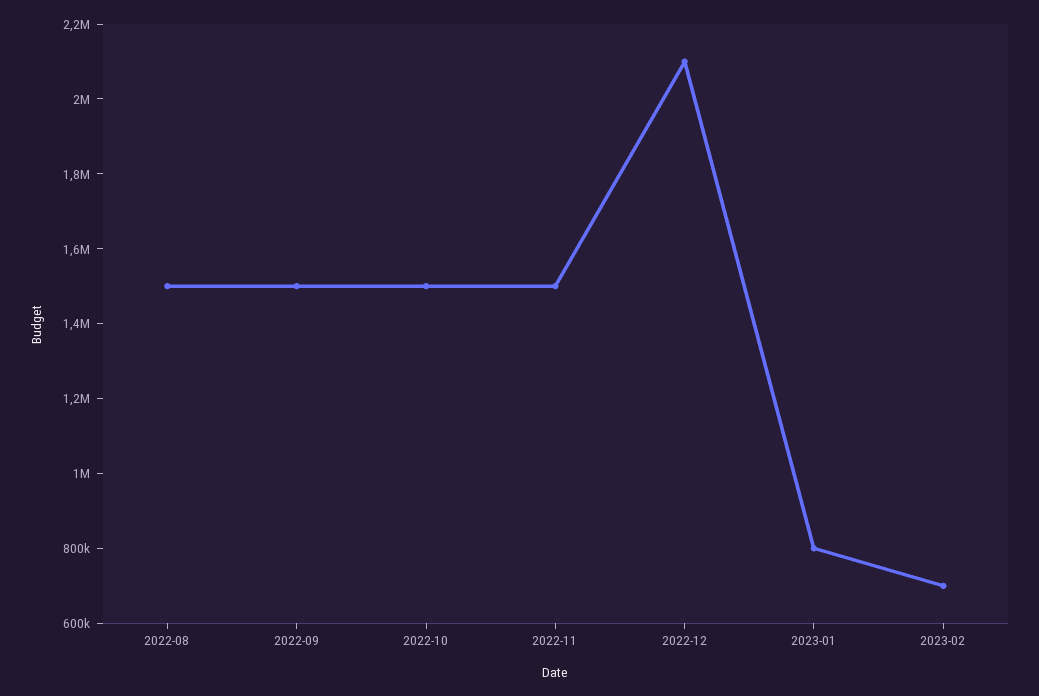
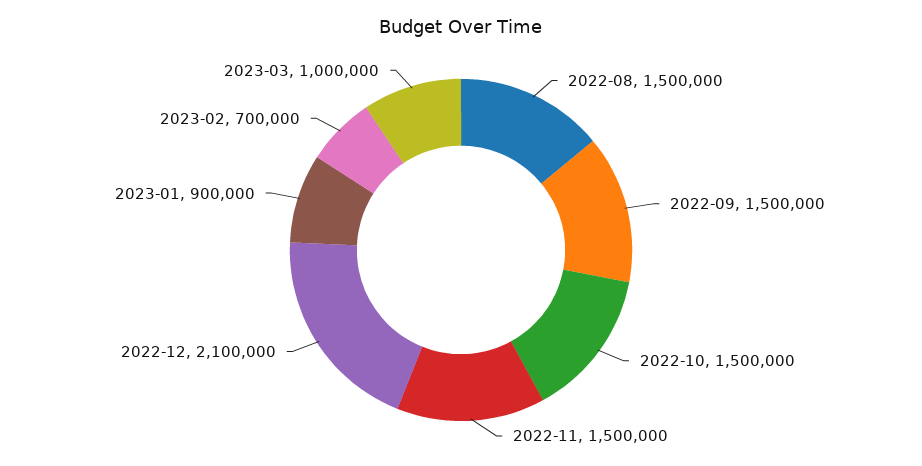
2023-01: 800000 -> 900000
2023-03: none -> 1000000

